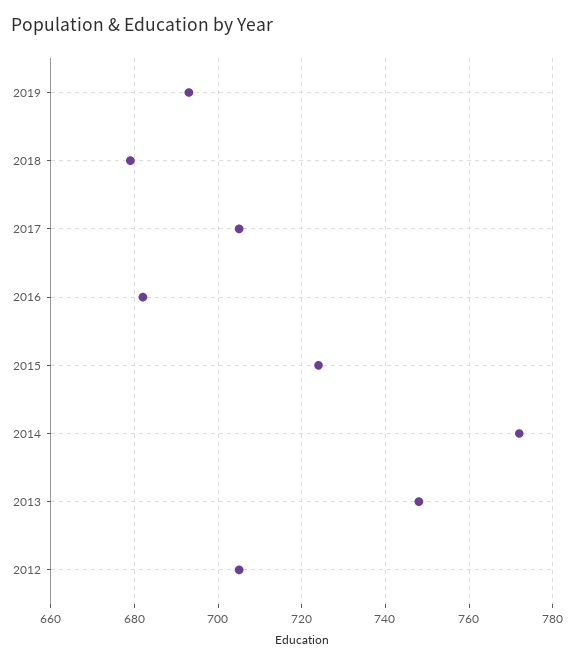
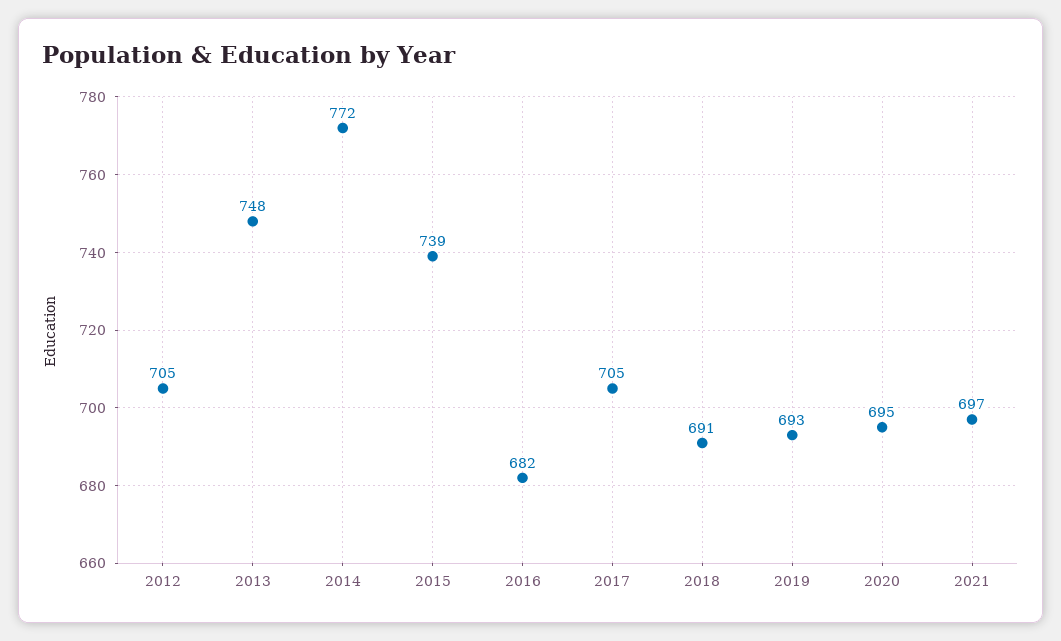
2018: 680 -> 691
2015: 725 -> 739
2020: none -> 695
2021: none -> 697

